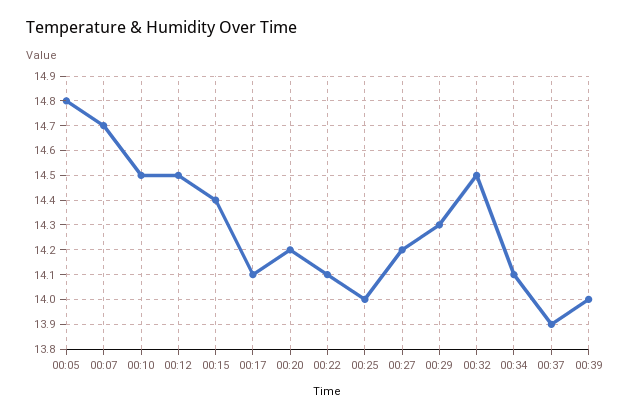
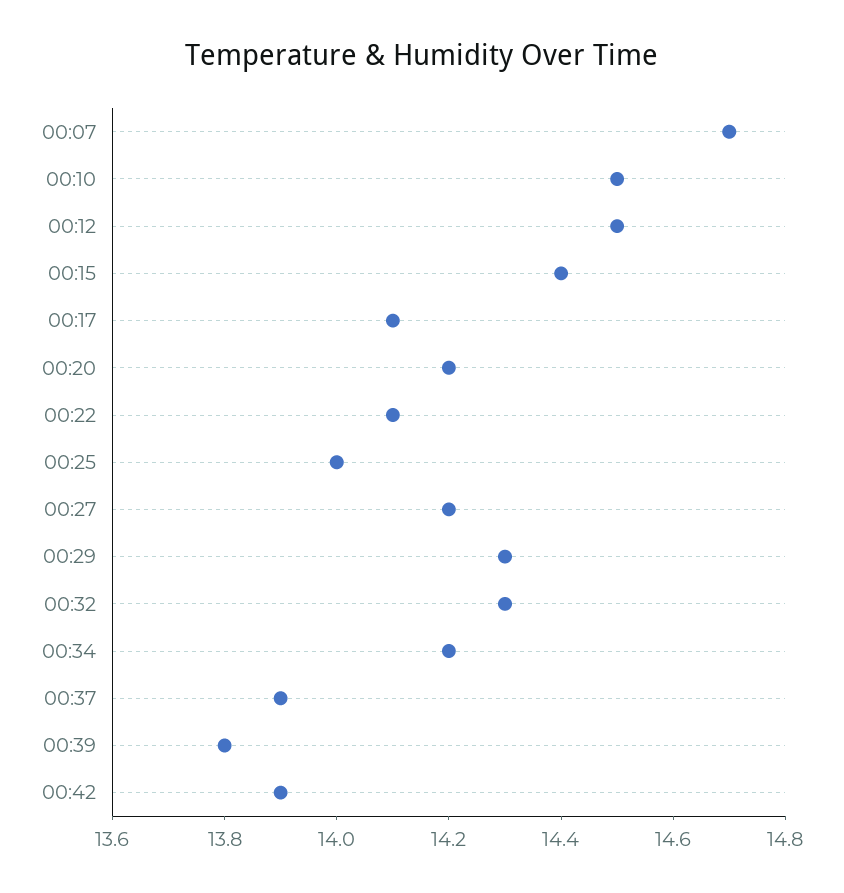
00:05: 14.8 -> none
00:32: 14.5 -> 14.3
00:34: 14.1 -> 14.2
00:39: 14 -> 13.8
00:42: none -> 13.9

